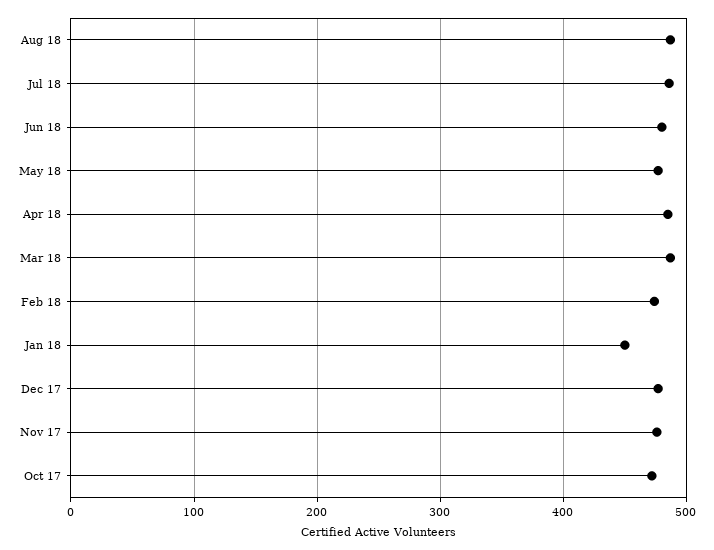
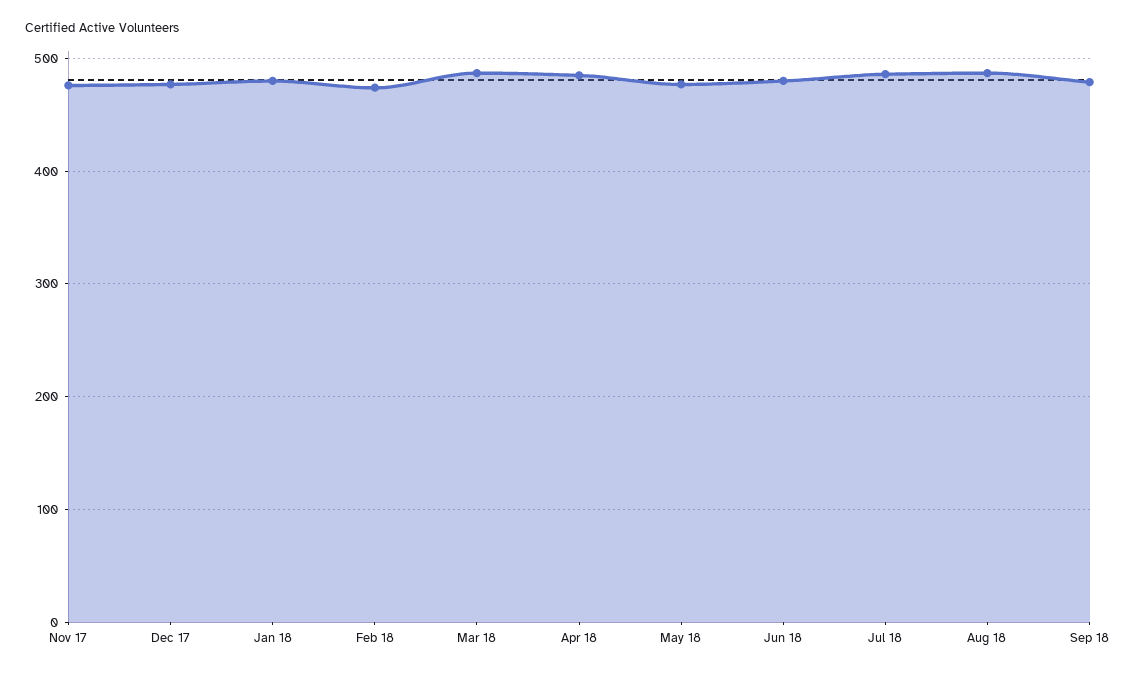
Jan 18: 450 -> 480
Oct 17: 470 -> none
Sep 18: none -> 480

